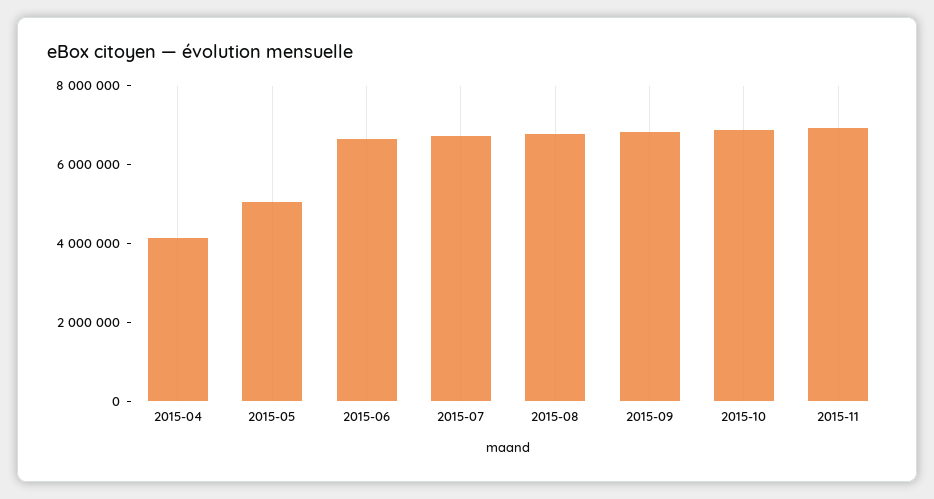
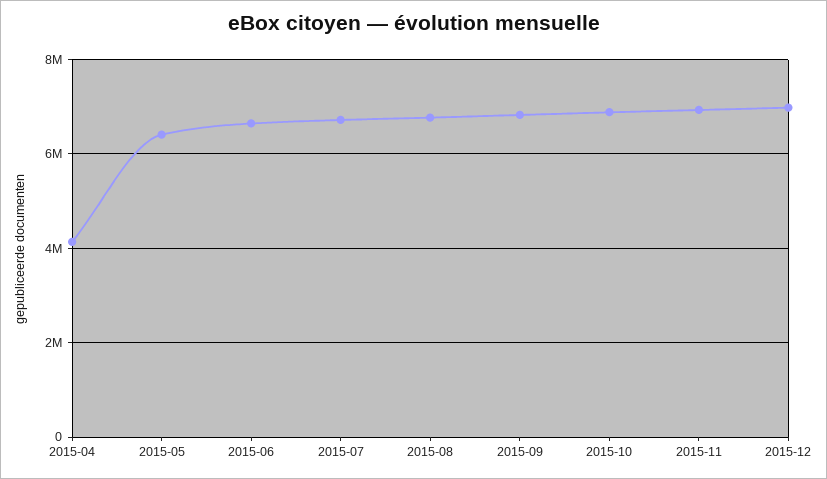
2015-05: 5000000 -> 6400000
2015-12: none -> 7000000

